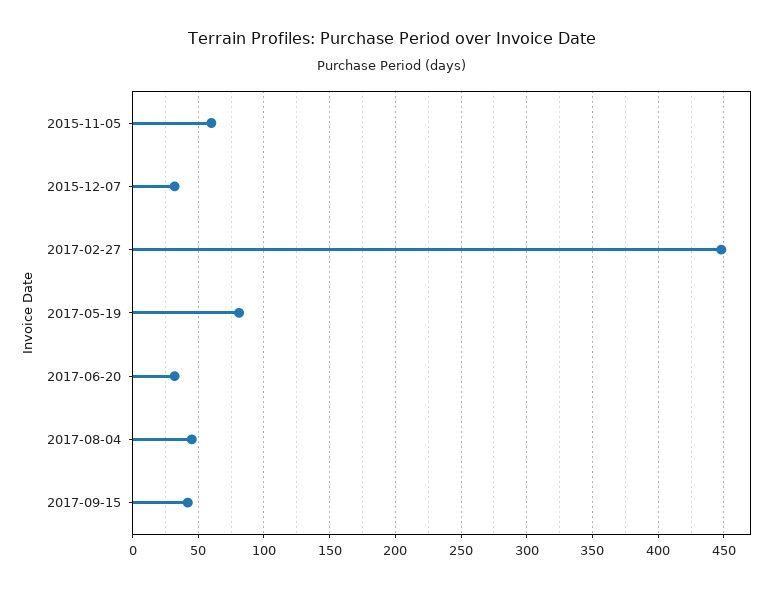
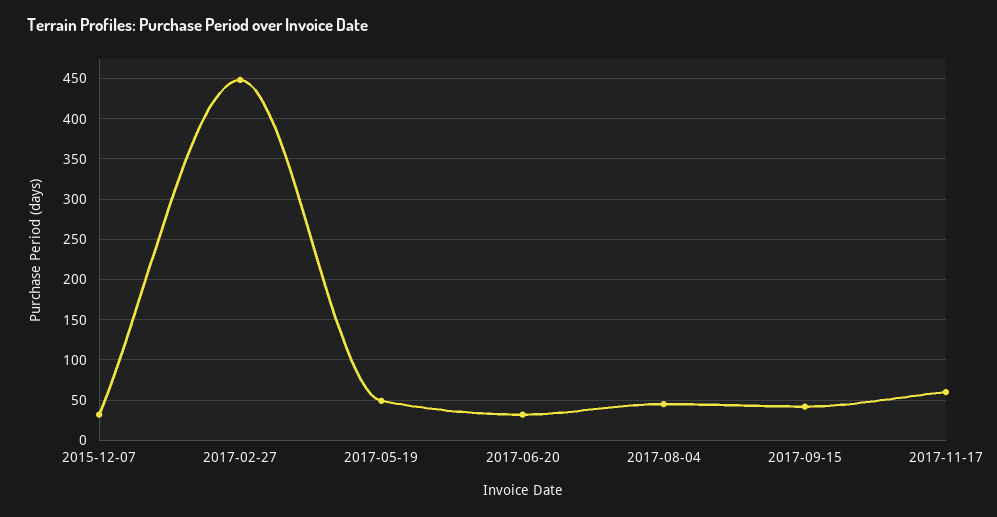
2015-11-05: 60 -> none
2017-05-19: 80 -> 50
2017-11-17: none -> 60

